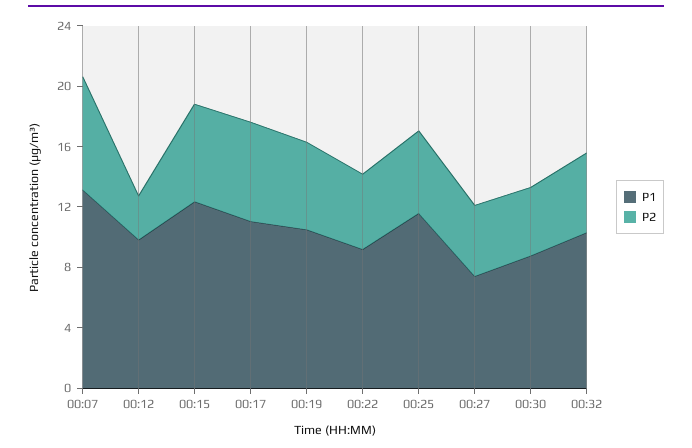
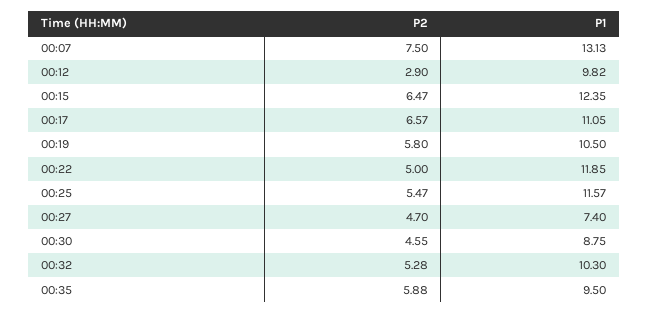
P1, 00:22: 9 -> 11.85
P2, 00:35: none -> 5.88
P1, 00:35: none -> 9.5

